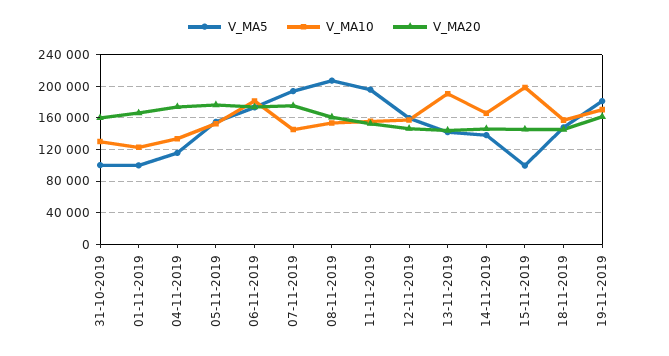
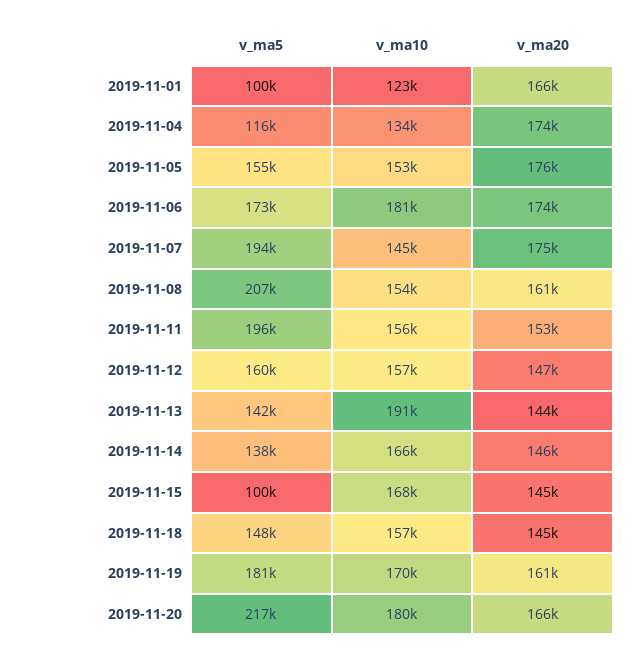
V_MA5, 31-10-2019: 100000 -> none
V_MA10, 31-10-2019: 130000 -> none
V_MA20, 31-10-2019: 160000 -> none
V_MA10, 15-11-2019: 200000 -> 168000
V_MA5, 2019-11-20: none -> 217000
V_MA10, 2019-11-20: none -> 180000
V_MA20, 2019-11-20: none -> 166000

